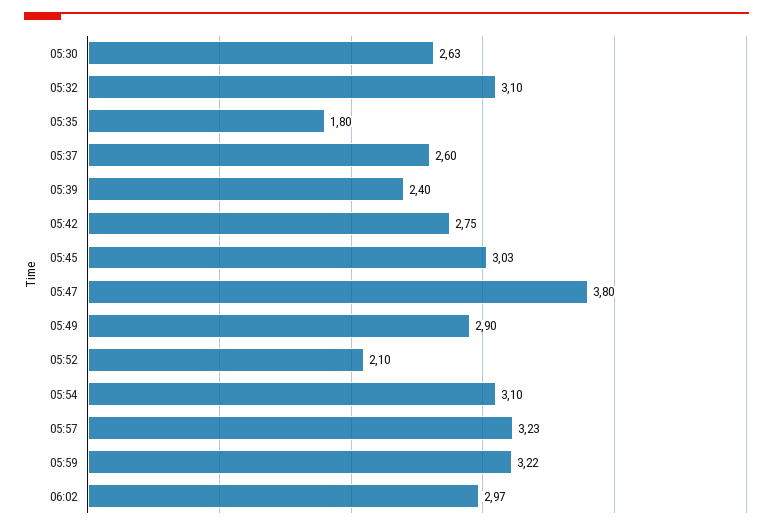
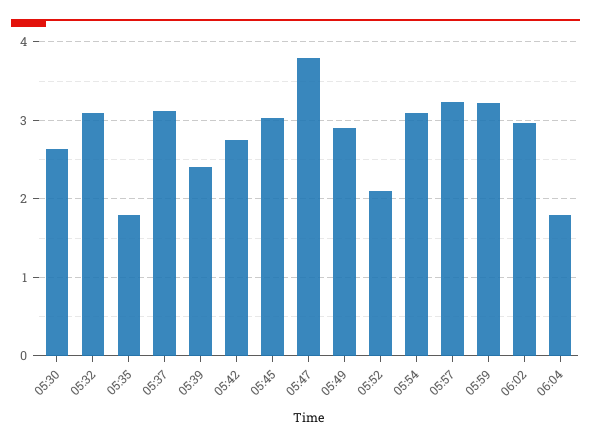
05:37: 2.6 -> 3.1
06:04: none -> 1.8

